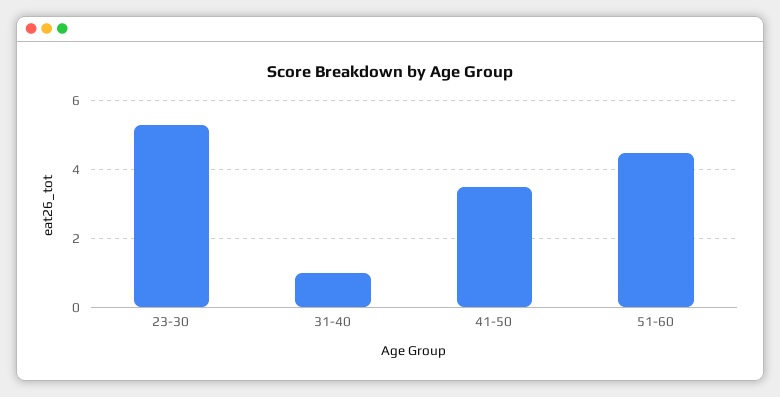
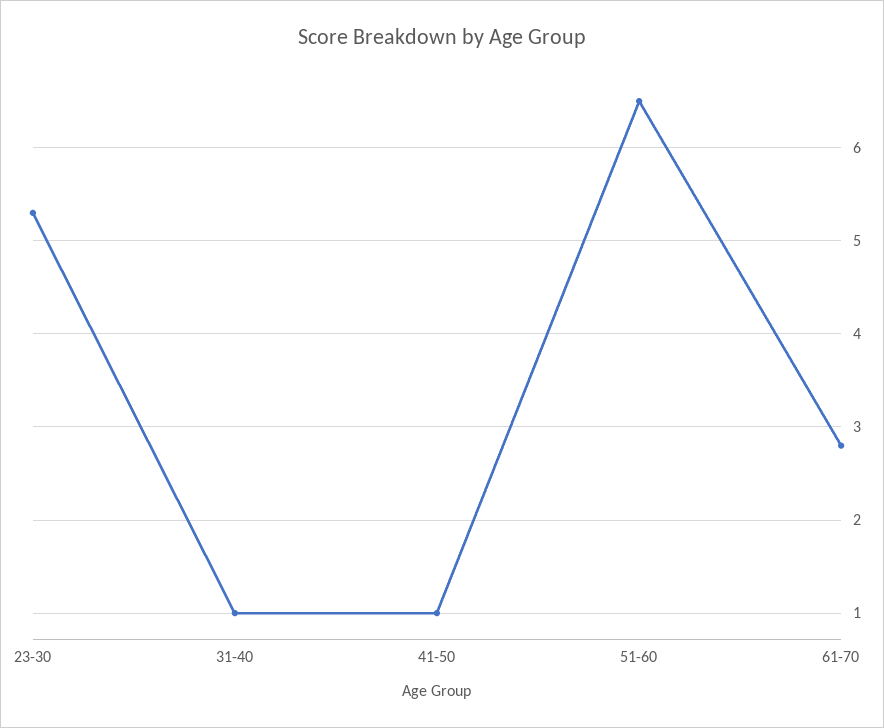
41-50: 3.5 -> 1
51-60: 4.5 -> 6.5
61-70: none -> 2.8

